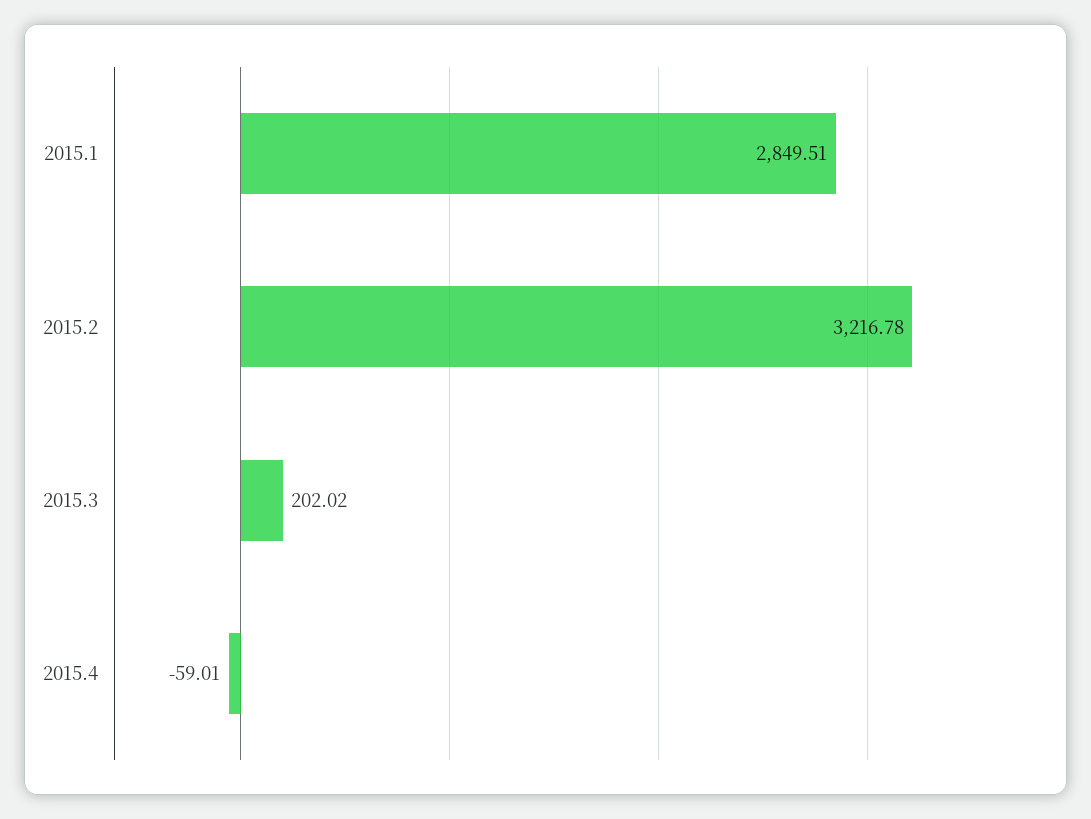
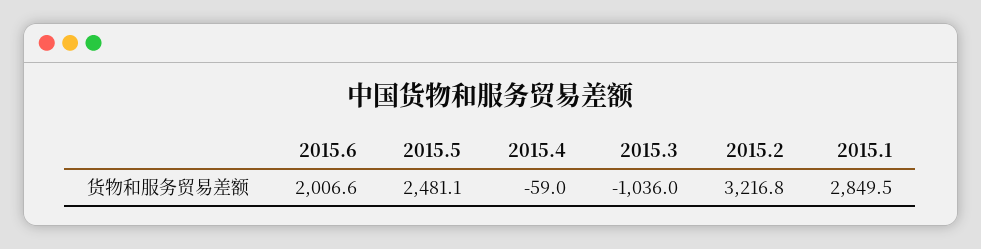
2015.3: 202.02 -> -1036
2015.6: none -> 2006.6
2015.5: none -> 2481.1

